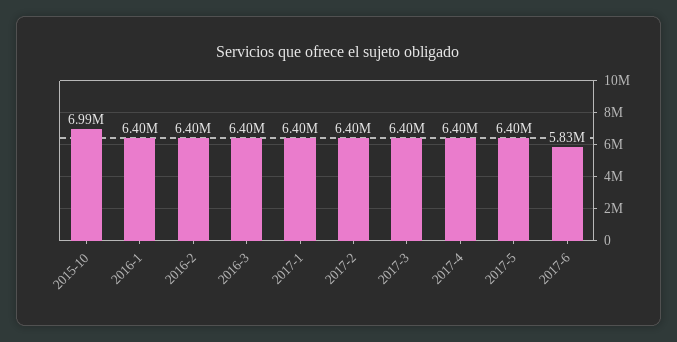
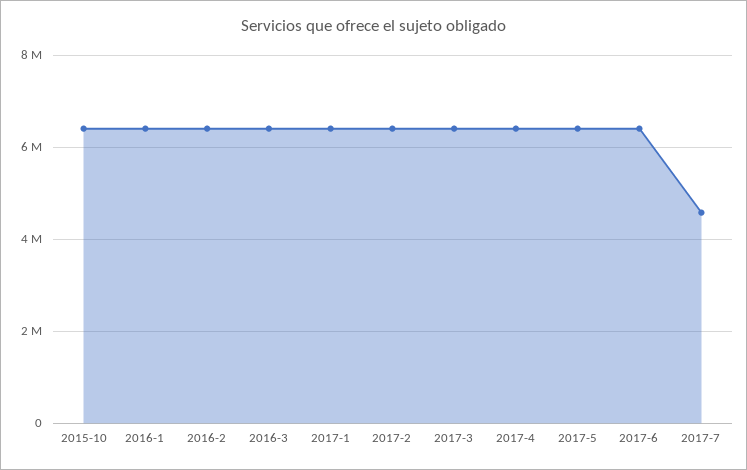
2015-10: 6990000 -> 6400000
2017-6: 5830000 -> 6400000
2017-7: none -> 4600000

